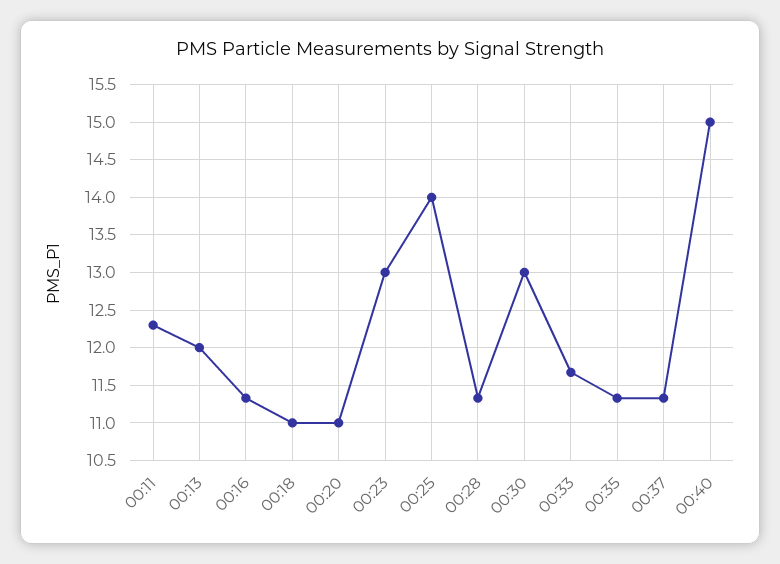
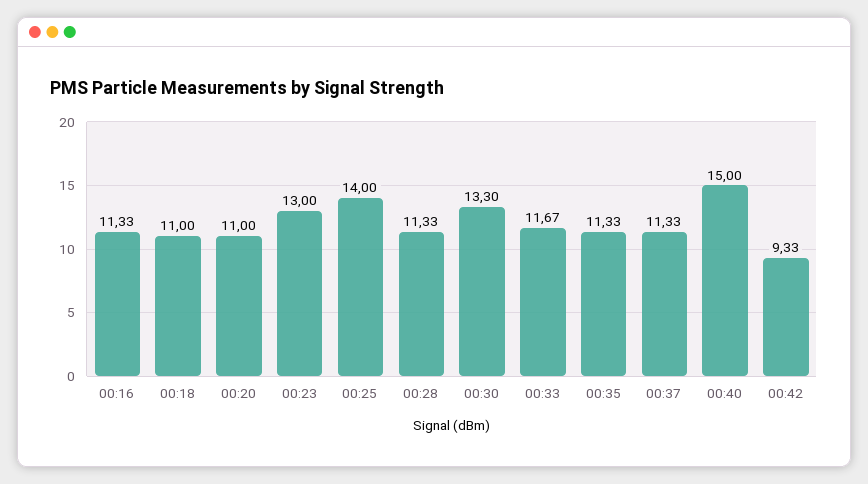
00:11: 12.3 -> none
00:13: 12 -> none
00:30: 13 -> 13.3
00:42: none -> 9.33

